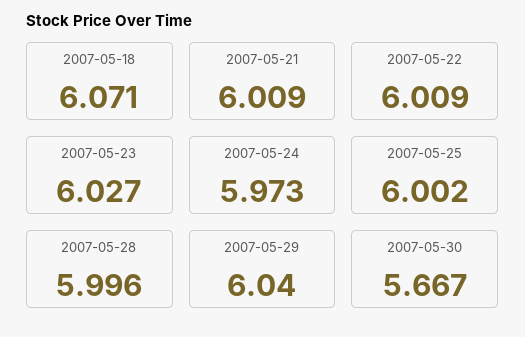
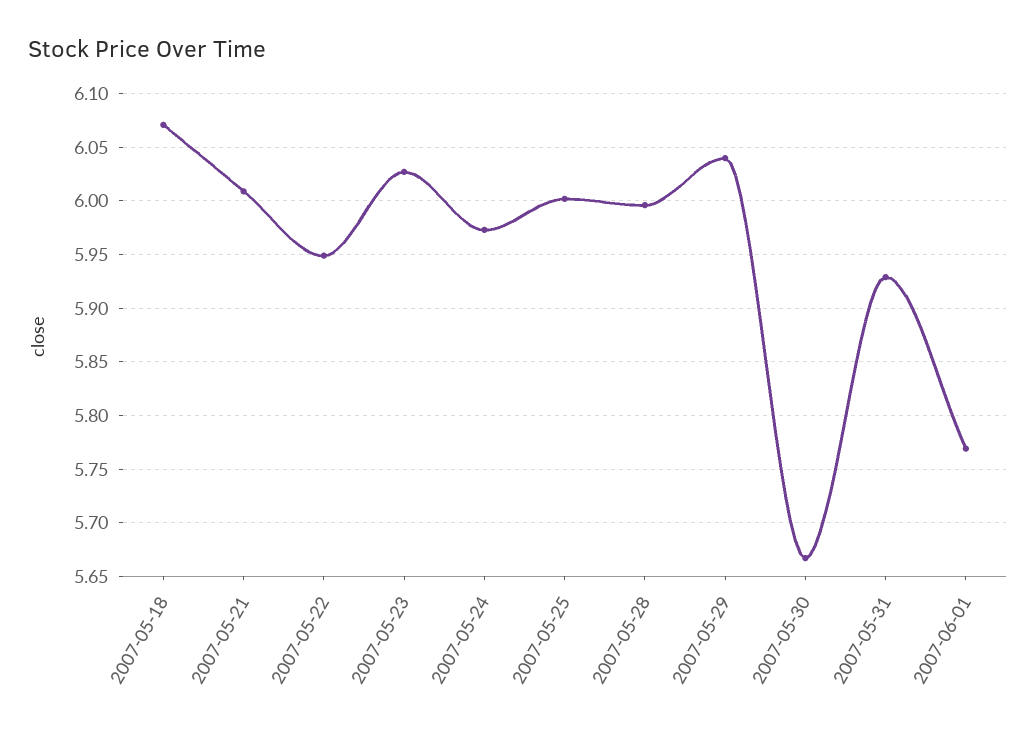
2007-05-22: 6.009 -> 5.95
2007-05-31: none -> 5.93
2007-06-01: none -> 5.77

